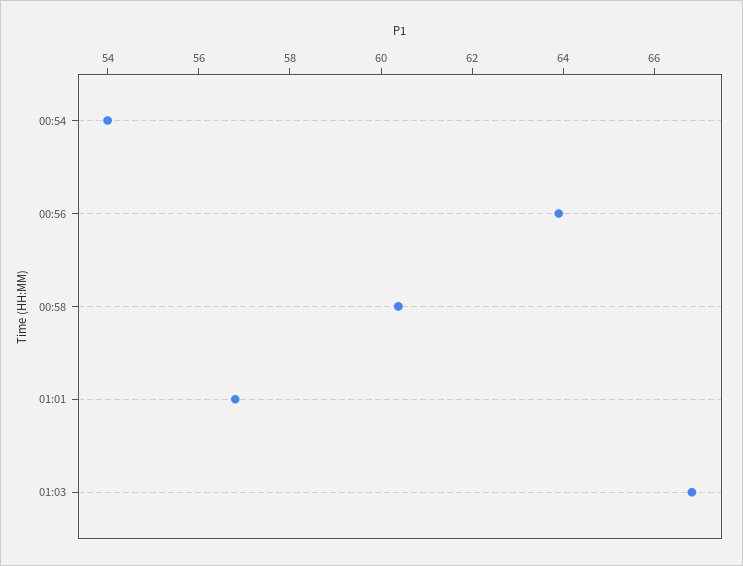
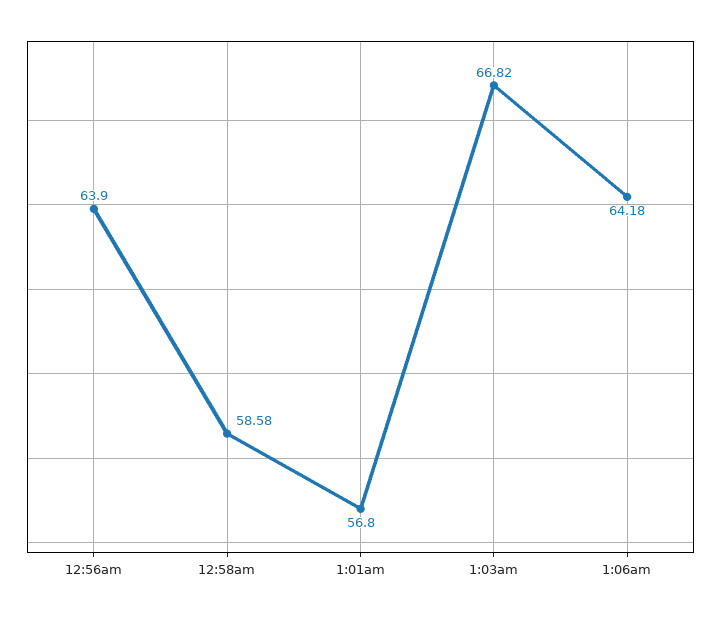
00:54: 54 -> none
00:58: 60.5 -> 58.58
1:06am: none -> 64.18

